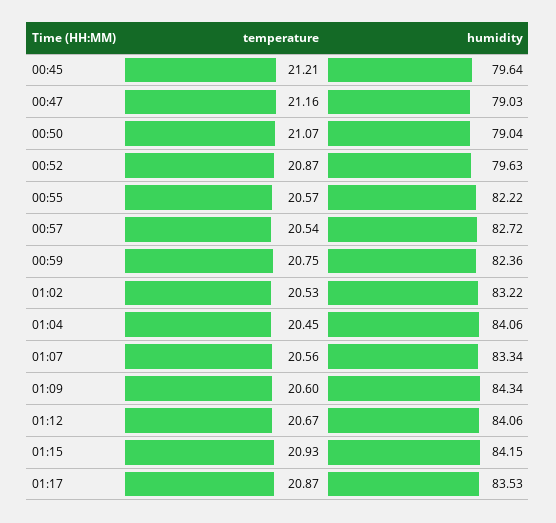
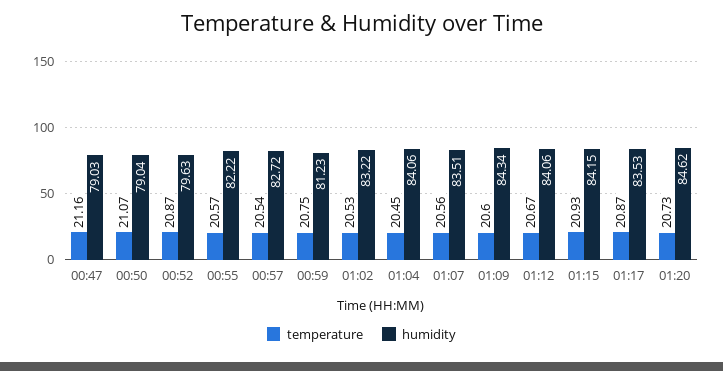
temperature, 00:45: 21.21 -> none
humidity, 00:45: 79.64 -> none
humidity, 00:59: 82.36 -> 81.23
humidity, 01:07: 83.34 -> 83.51
temperature, 01:20: none -> 20.73
humidity, 01:20: none -> 84.62

